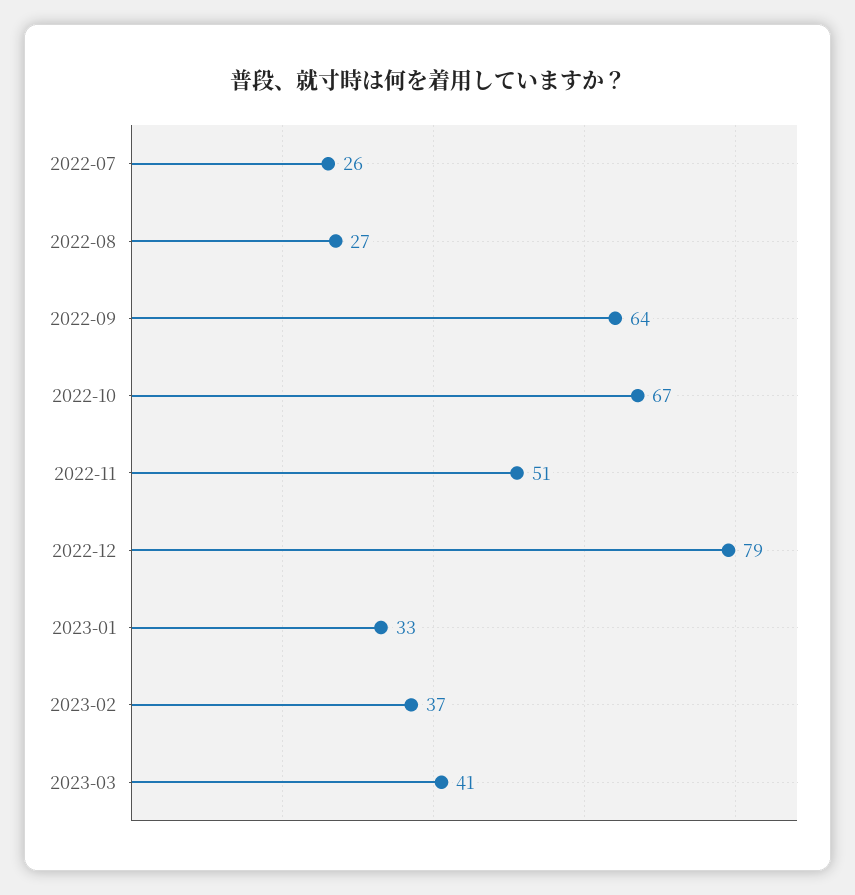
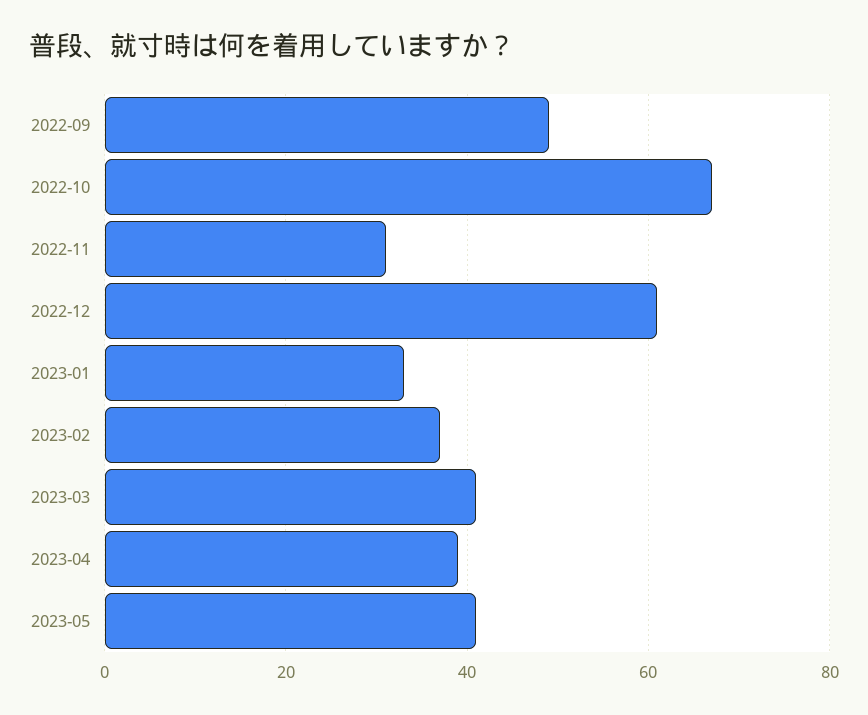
2022-07: 26 -> none
2022-08: 27 -> none
2022-09: 64 -> 50
2022-11: 51 -> 30
2022-12: 79 -> 60
2023-04: none -> 40
2023-05: none -> 40

